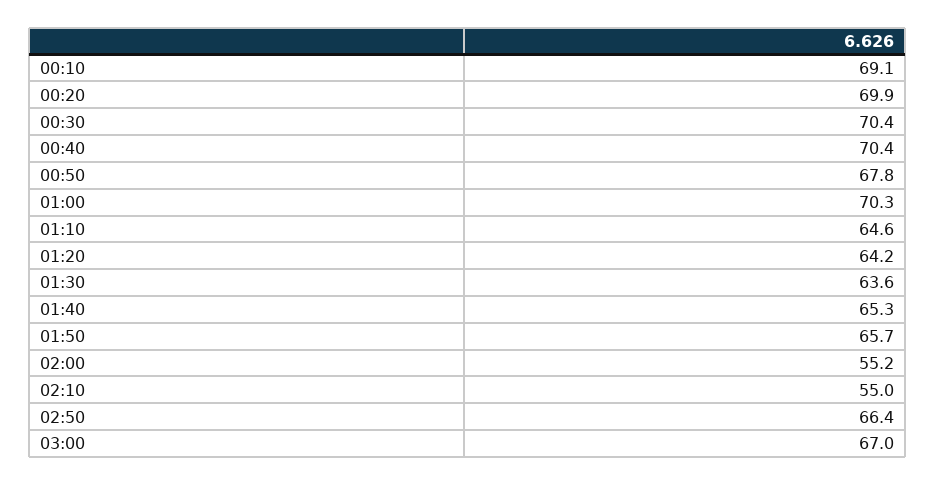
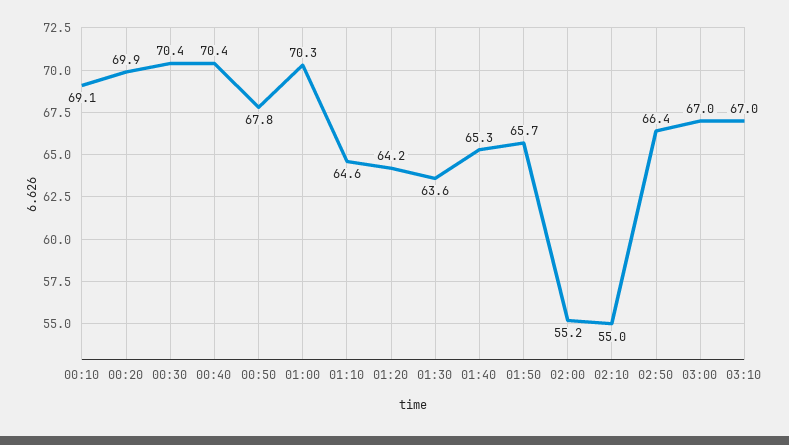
03:10: none -> 67

